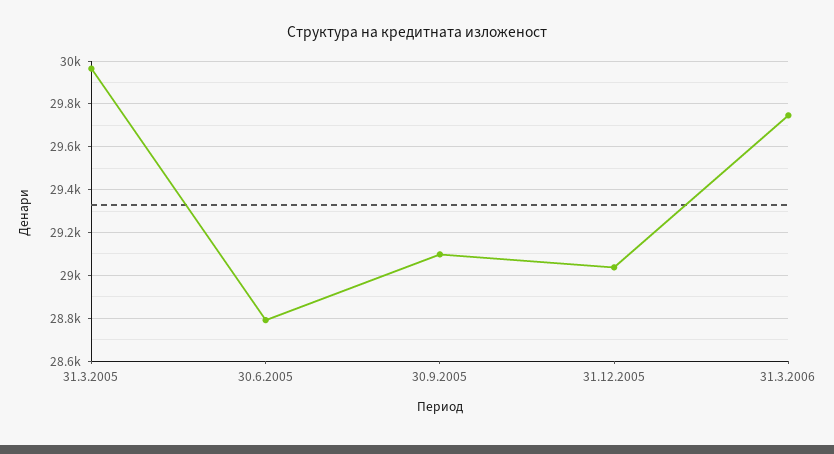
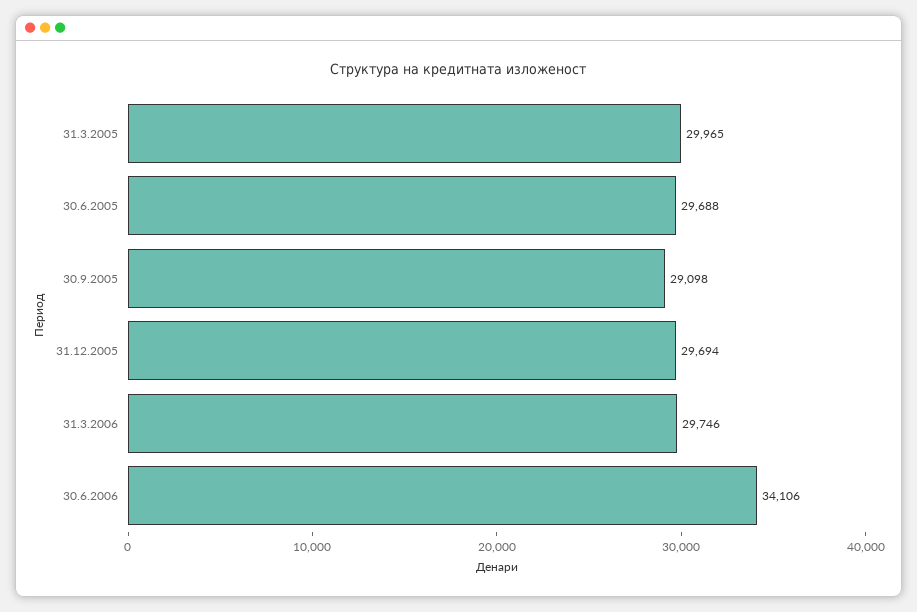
30.6.2005: 28800 -> 29688
31.12.2005: 29050 -> 29694
30.6.2006: none -> 34106

